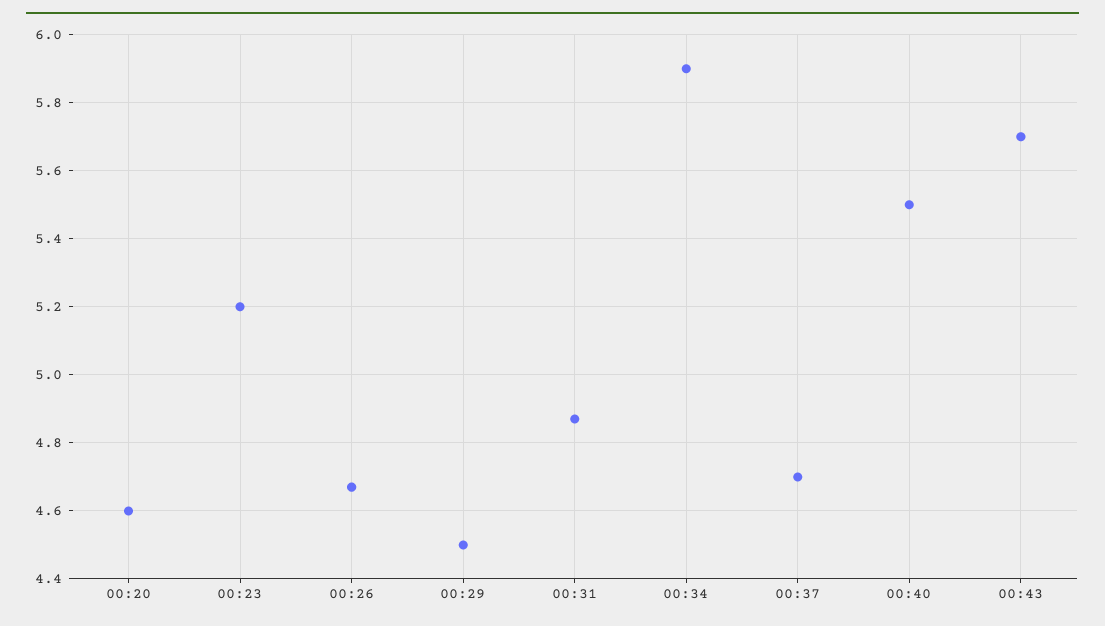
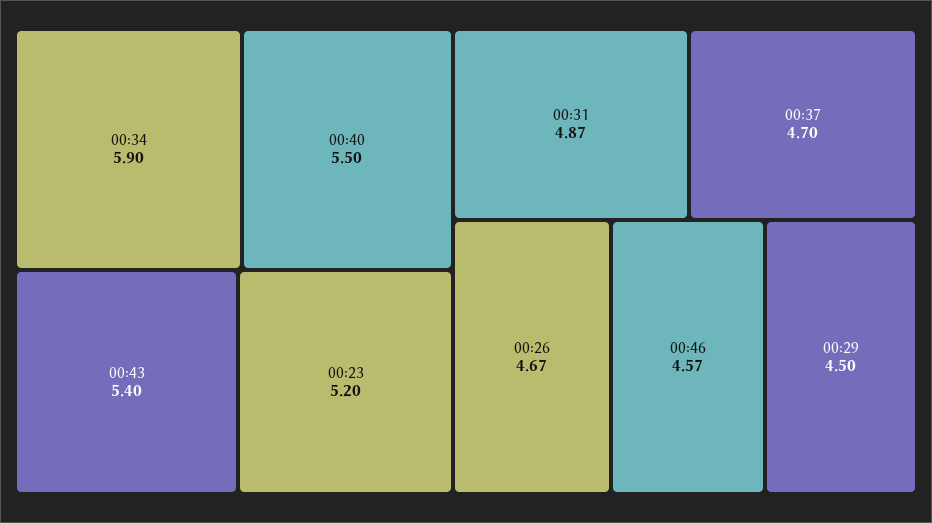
00:20: 4.6 -> none
00:43: 5.7 -> 5.4
00:46: none -> 4.57

